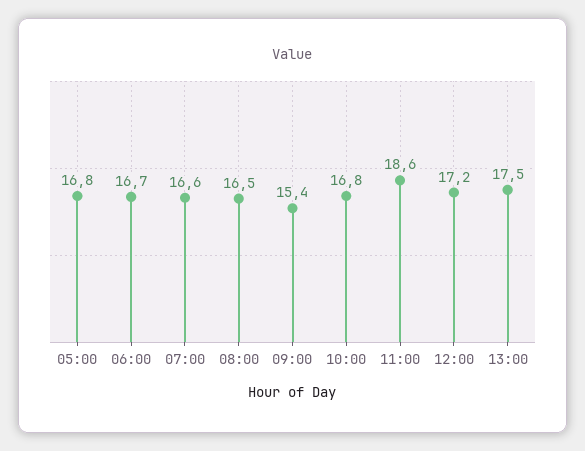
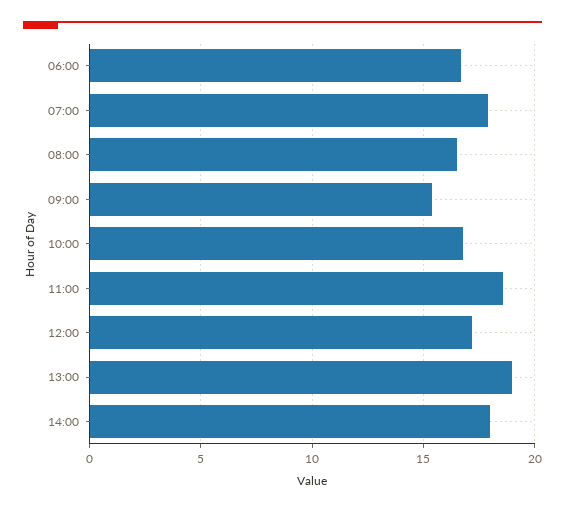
05:00: 16.8 -> none
07:00: 16.6 -> 18
13:00: 17.5 -> 19
14:00: none -> 18

